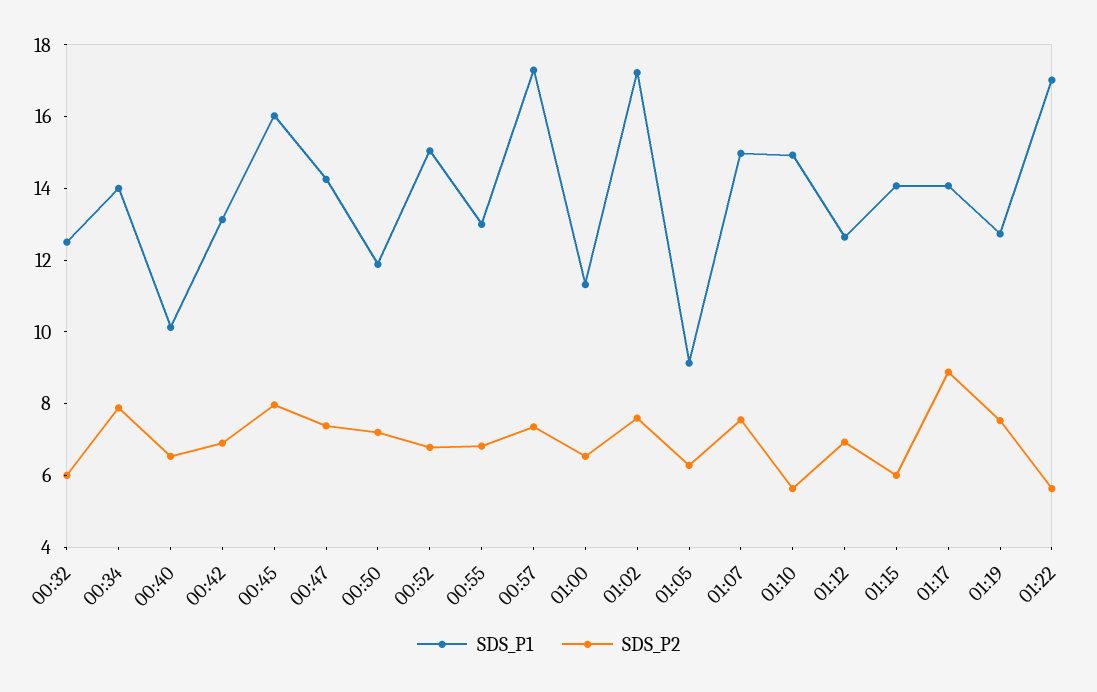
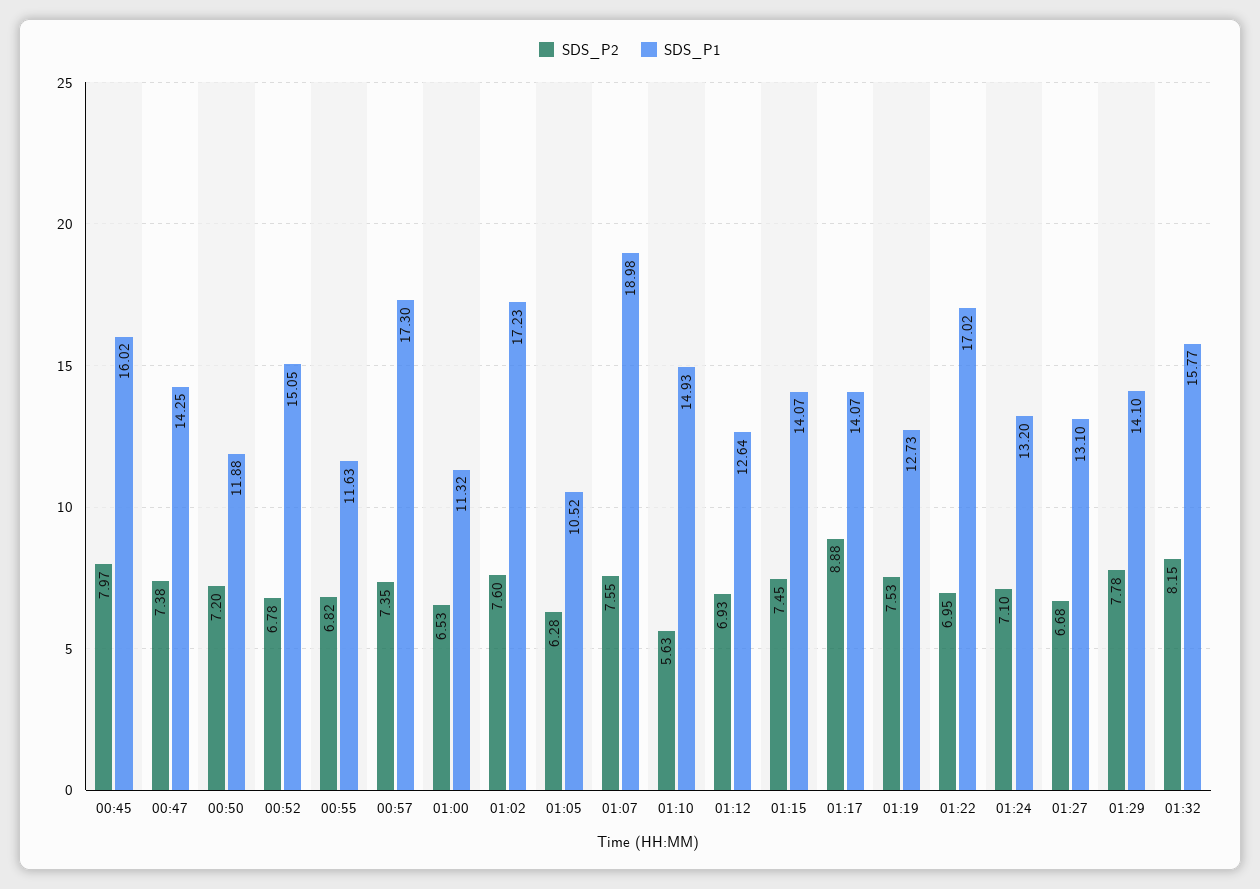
SDS_P1, 00:32: 12.5 -> none
SDS_P2, 00:32: 6 -> none
SDS_P1, 00:34: 14 -> none
SDS_P2, 00:34: 8 -> none
SDS_P1, 00:40: 10 -> none
SDS_P2, 00:40: 6.5 -> none
SDS_P1, 00:42: 13 -> none
SDS_P2, 00:42: 7 -> none
SDS_P1, 00:55: 13 -> 11.63
SDS_P1, 01:05: 9 -> 10.52
SDS_P1, 01:07: 15 -> 18.98
SDS_P2, 01:15: 6 -> 7.45
SDS_P2, 01:22: 5.5 -> 6.95
SDS_P2, 01:24: none -> 7.1
SDS_P1, 01:24: none -> 13.2
SDS_P2, 01:27: none -> 6.68
SDS_P1, 01:27: none -> 13.1
SDS_P2, 01:29: none -> 7.78
SDS_P1, 01:29: none -> 14.1
SDS_P2, 01:32: none -> 8.15
SDS_P1, 01:32: none -> 15.77

